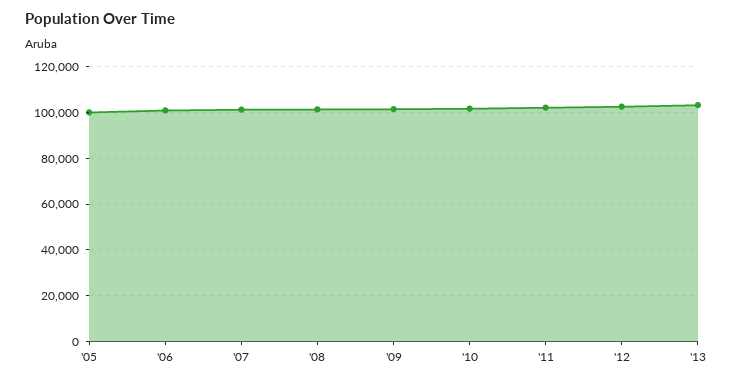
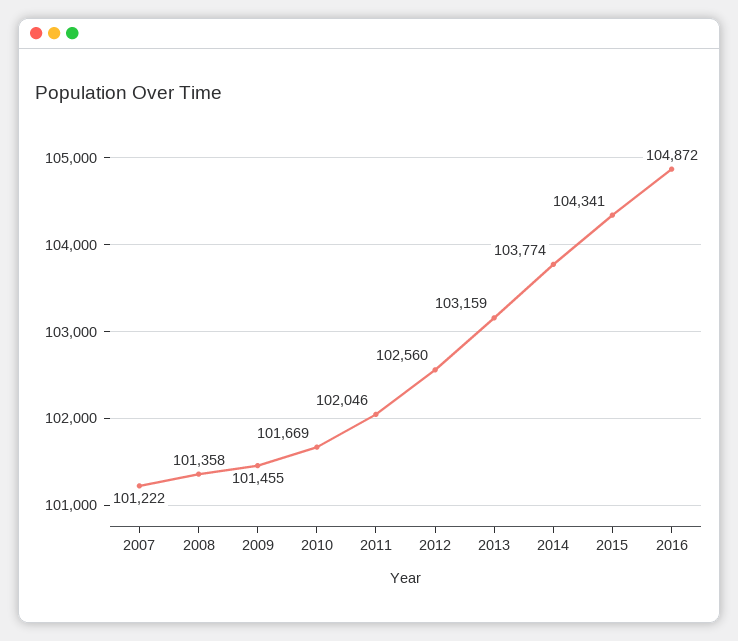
'05: 100000 -> none
'06: 100000 -> none
2014: none -> 103774
2015: none -> 104341
2016: none -> 104872

